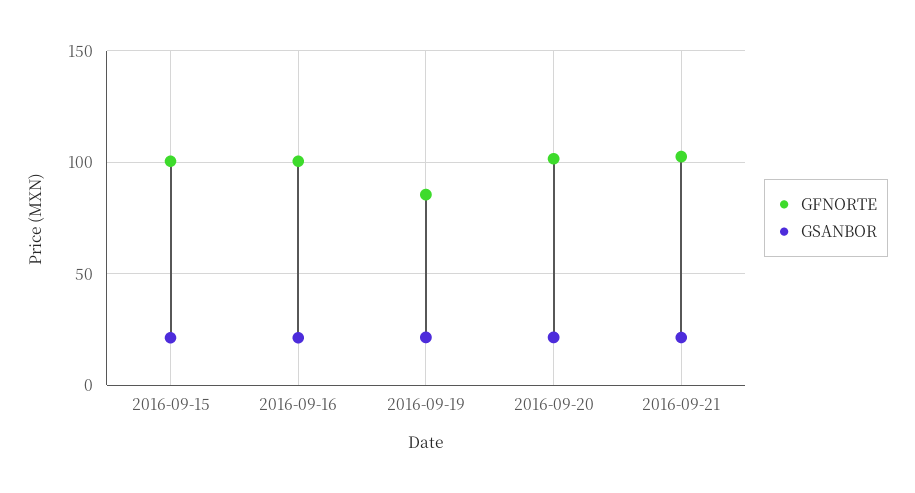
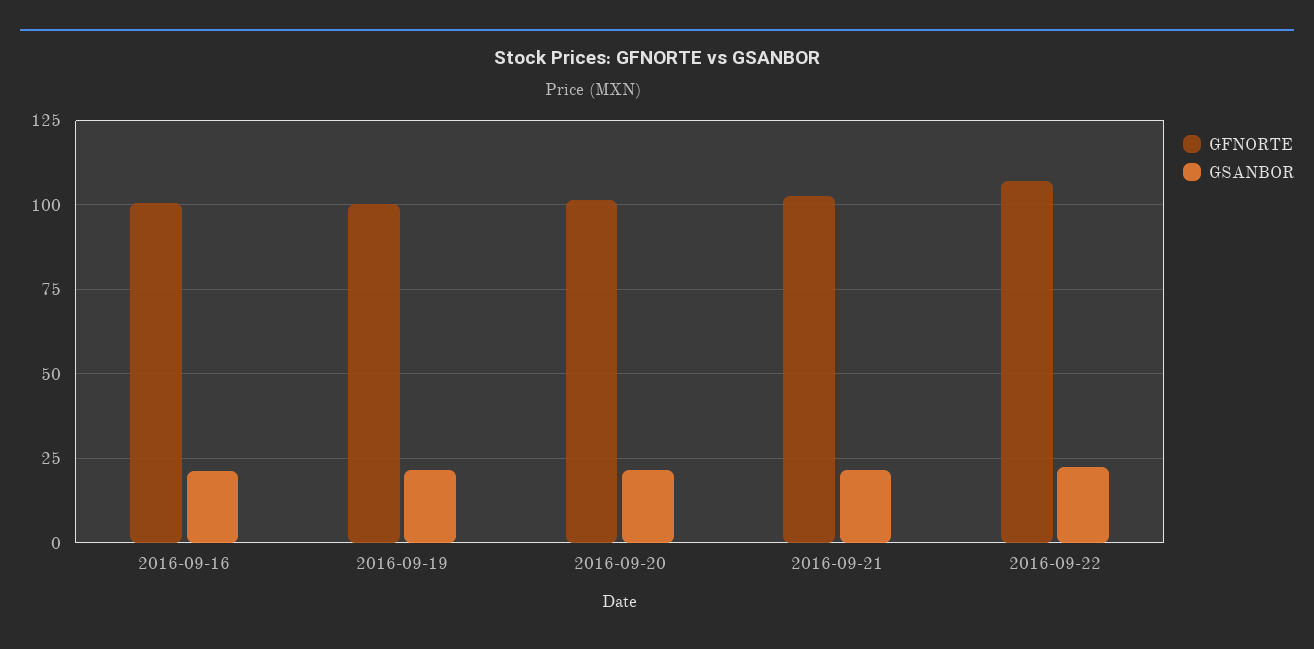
GFNORTE, 2016-09-15: 100 -> none
GSANBOR, 2016-09-15: 20 -> none
GFNORTE, 2016-09-19: 85 -> 100
GFNORTE, 2016-09-22: none -> 107.5
GSANBOR, 2016-09-22: none -> 22.5

